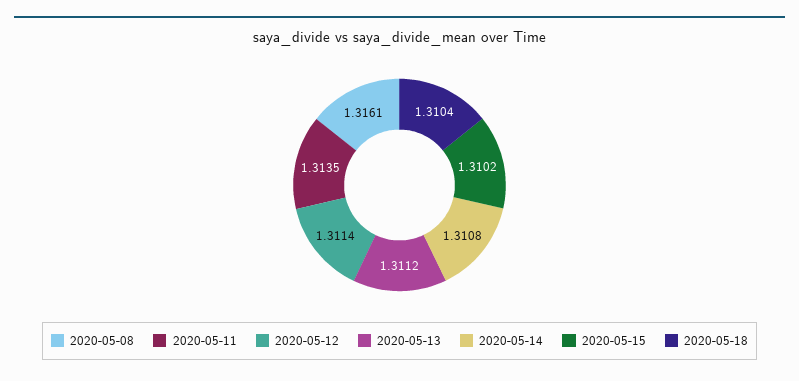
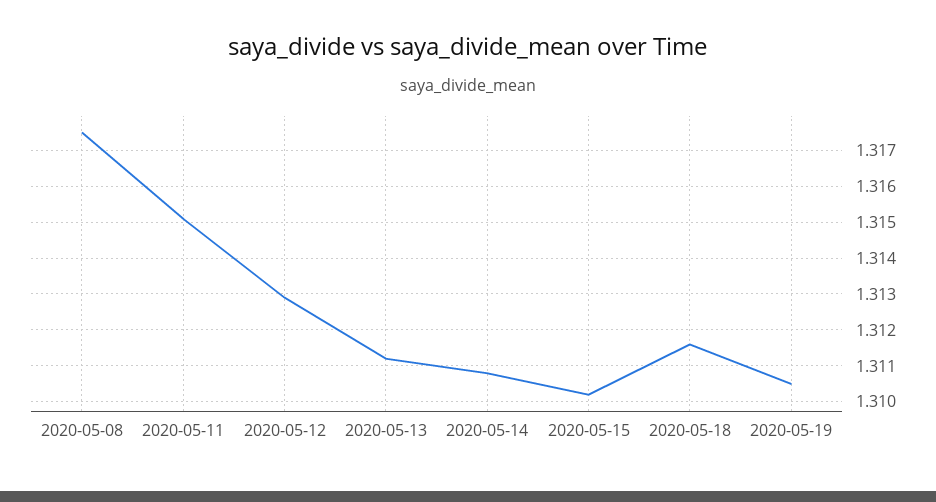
2020-05-08: 1.3161 -> 1.3175
2020-05-11: 1.3135 -> 1.315
2020-05-12: 1.3114 -> 1.313
2020-05-18: 1.3104 -> 1.3115
2020-05-19: none -> 1.3105

